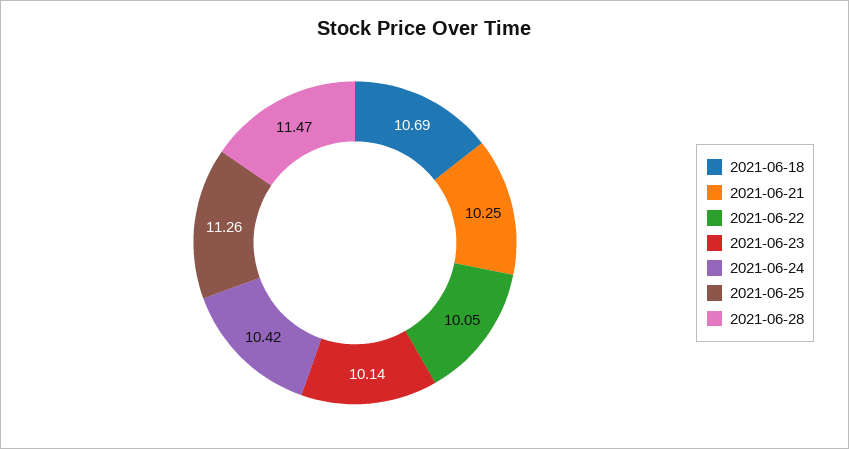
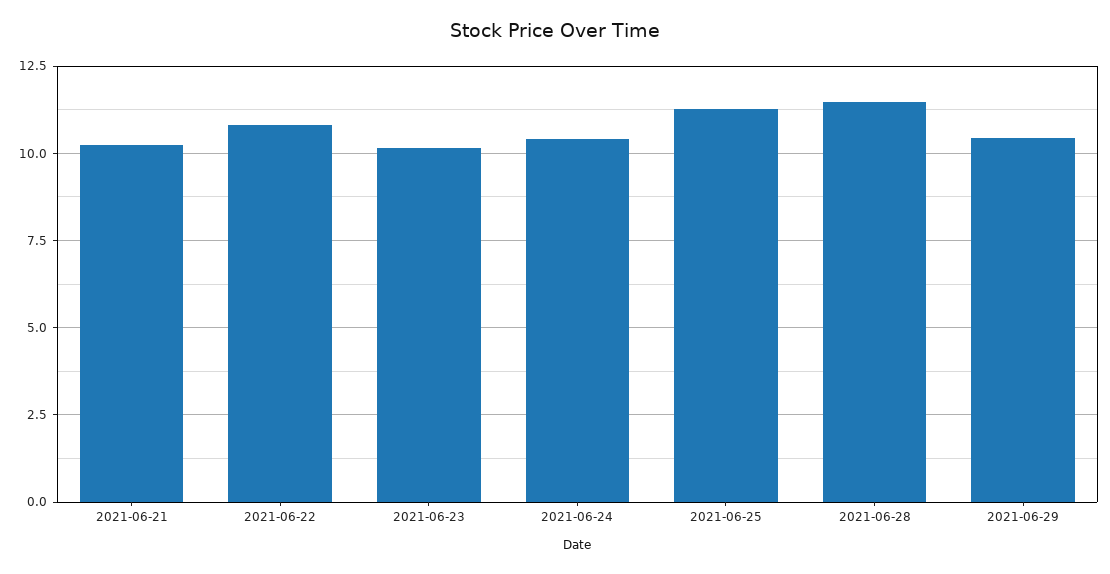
2021-06-18: 10.69 -> none
2021-06-22: 10.05 -> 10.75
2021-06-29: none -> 10.5

